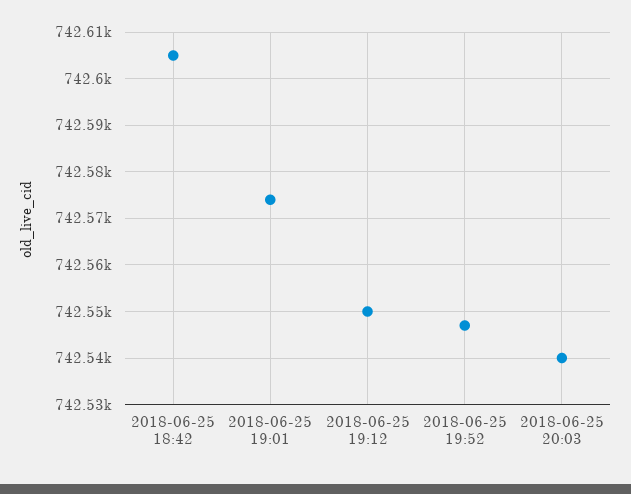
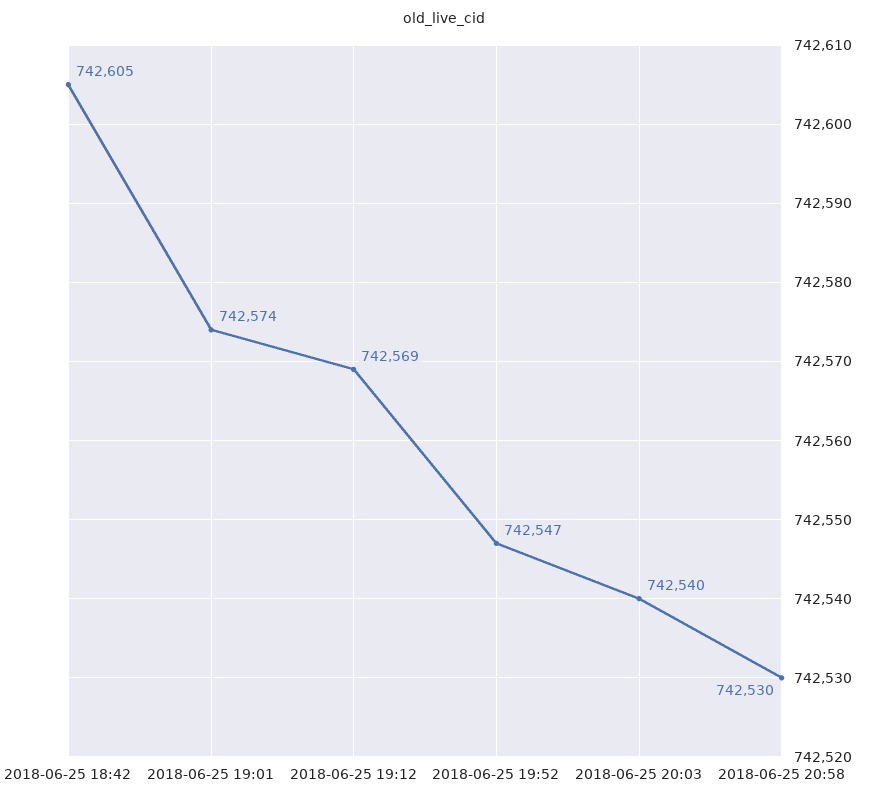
2018-06-25 19:12: 742550 -> 742569
2018-06-25 20:58: none -> 742530

